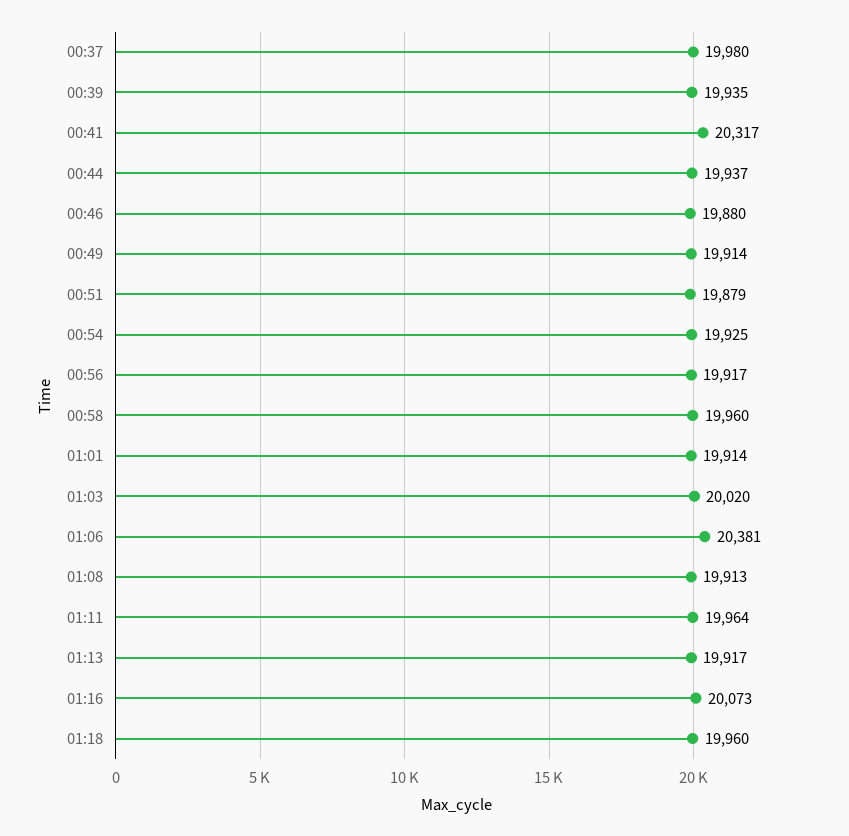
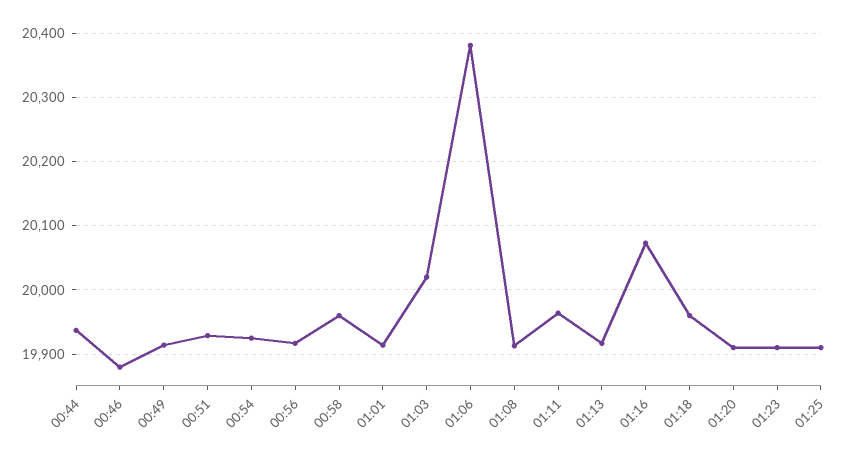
00:37: 19980 -> none
00:39: 19935 -> none
00:41: 20317 -> none
00:51: 19879 -> 19930
01:20: none -> 19910
01:23: none -> 19910
01:25: none -> 19910

